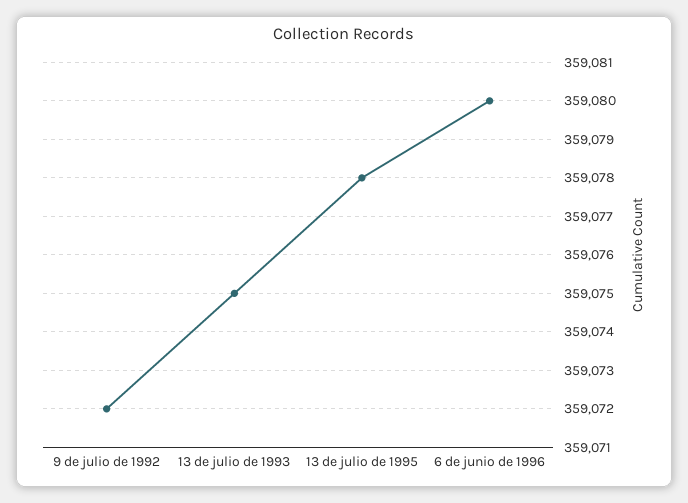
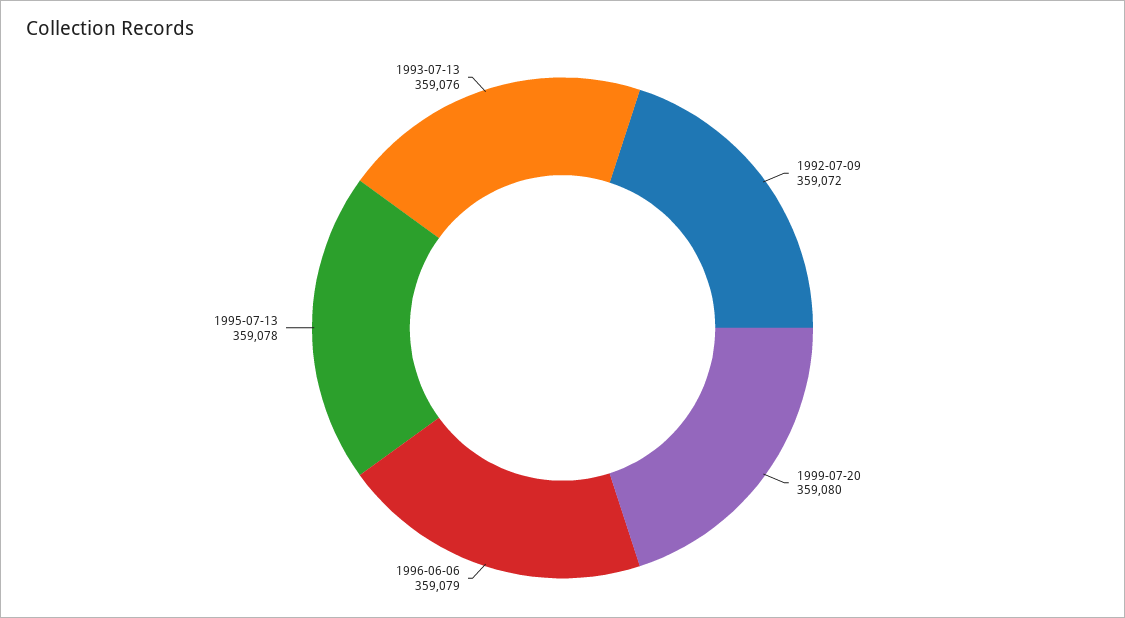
13 de julio de 1993: 359075 -> 359076
6 de junio de 1996: 359080 -> 359079
1999-07-20: none -> 359080

